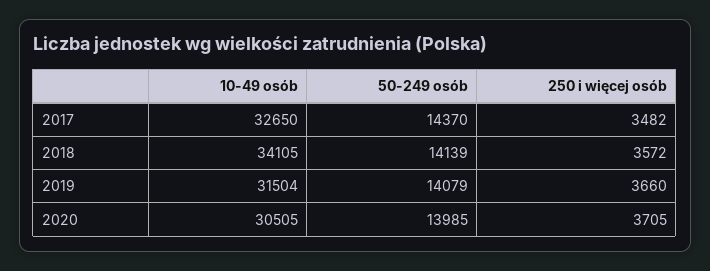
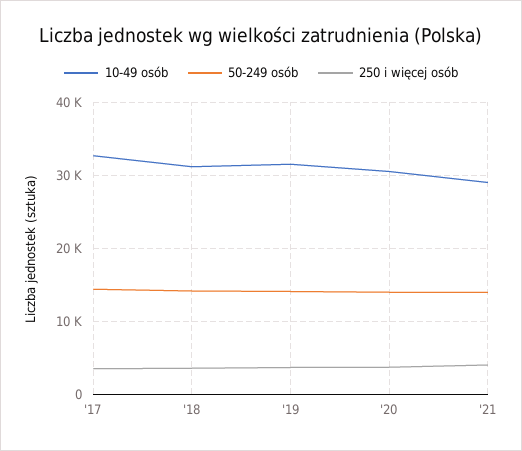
10-49 osób, 2018: 34105 -> 31000
10-49 osób, '21: none -> 29000
50-249 osób, '21: none -> 14000
250 i więcej osób, '21: none -> 4000

